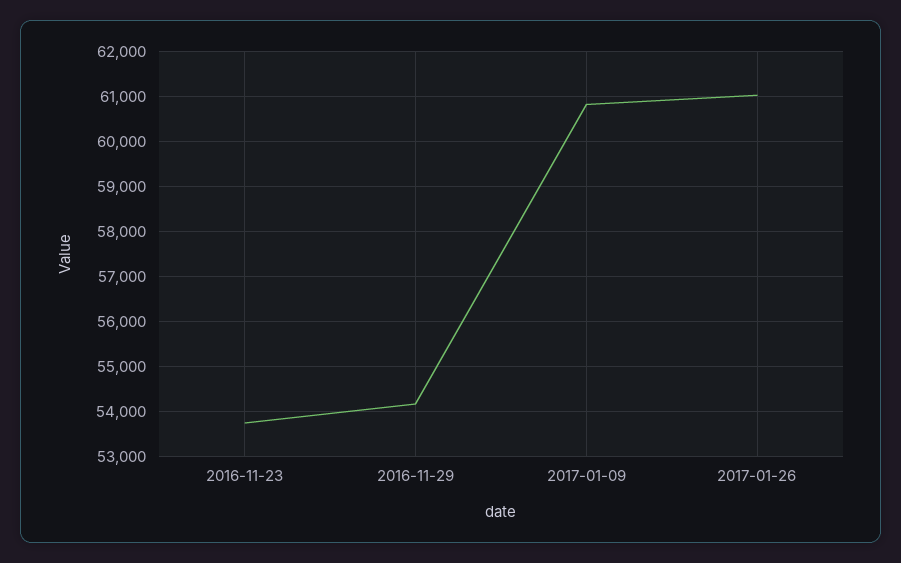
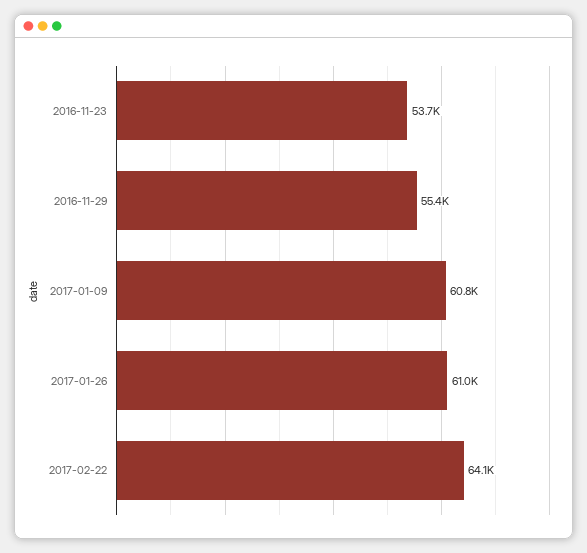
2016-11-29: 54200 -> 55400
2017-02-22: none -> 64100

